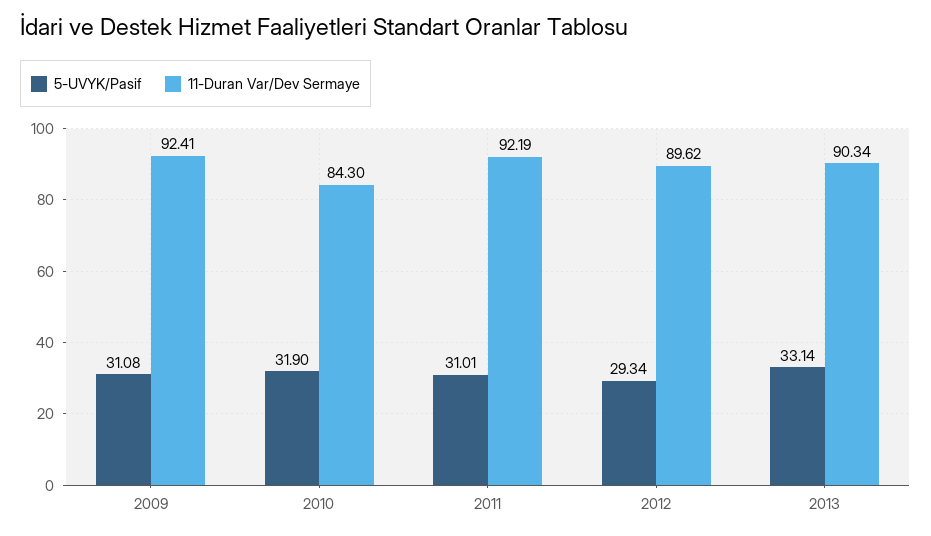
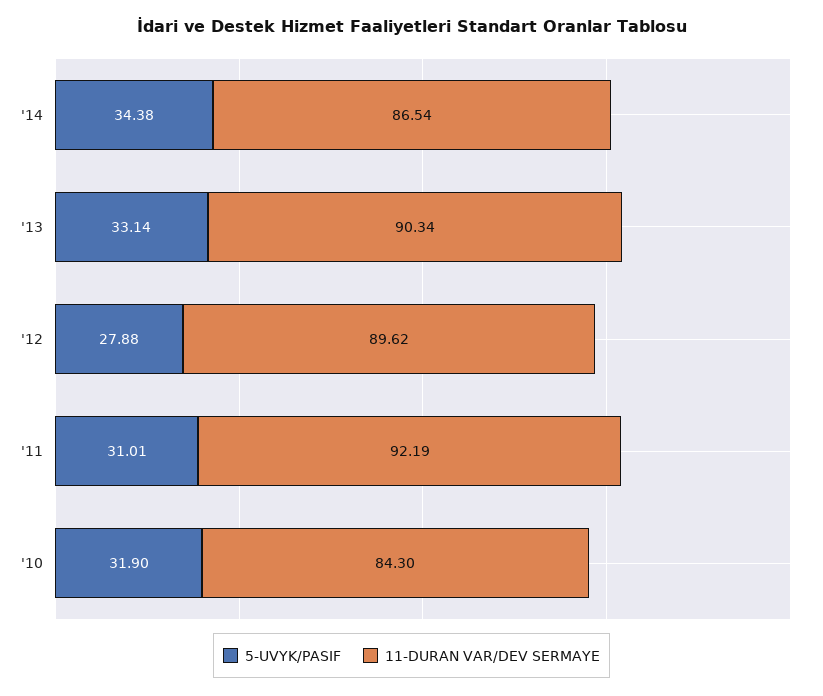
5-UVYK/Pasif, 2009: 31.08 -> none
11-Duran Var/Dev Sermaye, 2009: 92.41 -> none
5-UVYK/Pasif, 2012: 29.34 -> 27.88
5-UVYK/Pasif, '14: none -> 34.38
11-Duran Var/Dev Sermaye, '14: none -> 86.54

